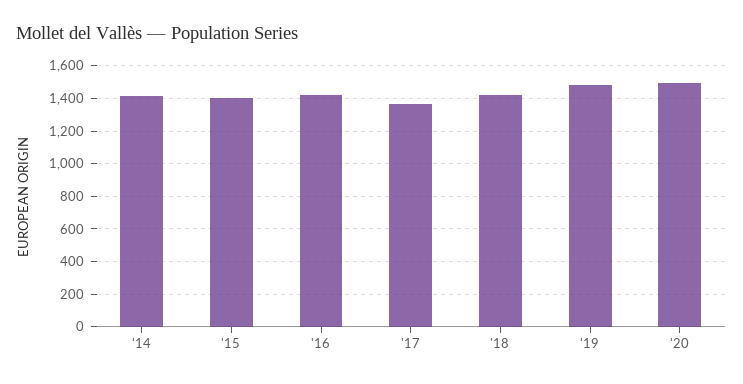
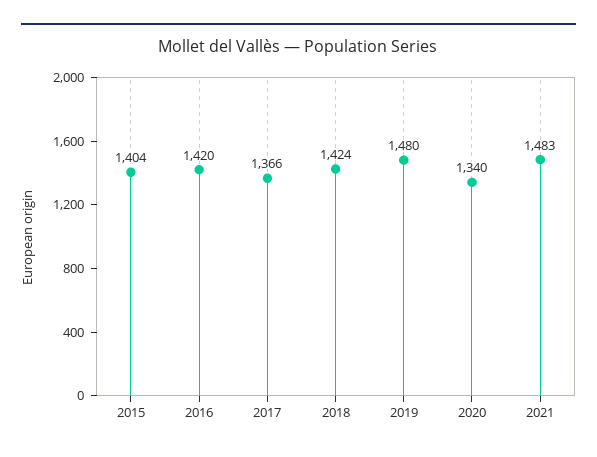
'14: 1400 -> none
'20: 1500 -> 1340
2021: none -> 1483

